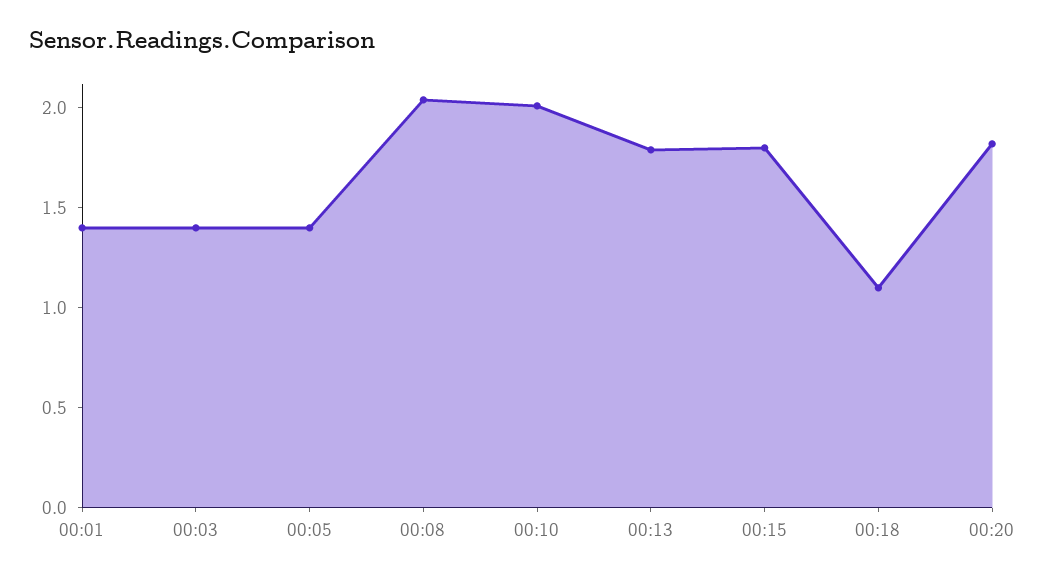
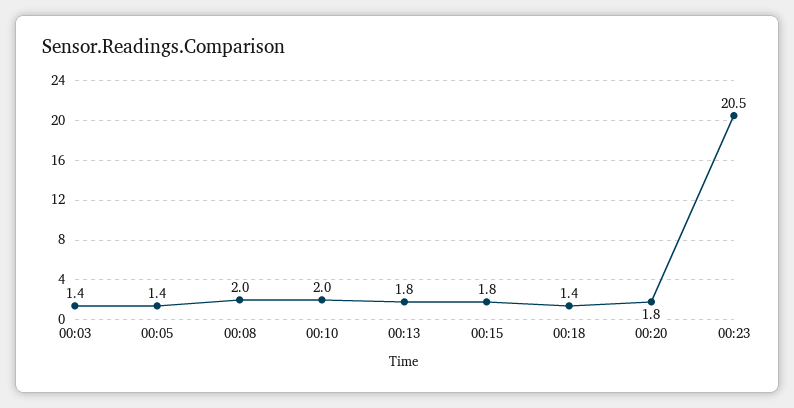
00:01: 1.4 -> none
00:18: 1.1 -> 1.4
00:23: none -> 20.5

